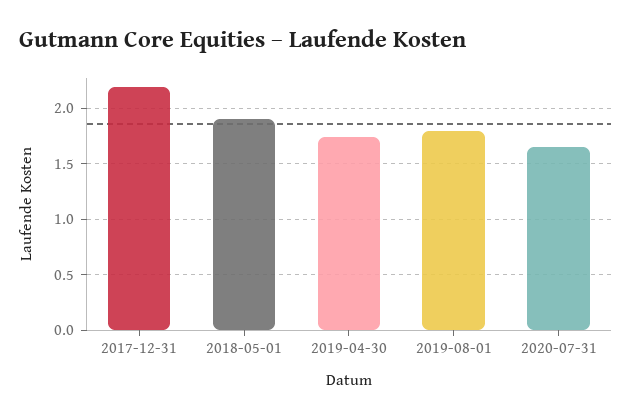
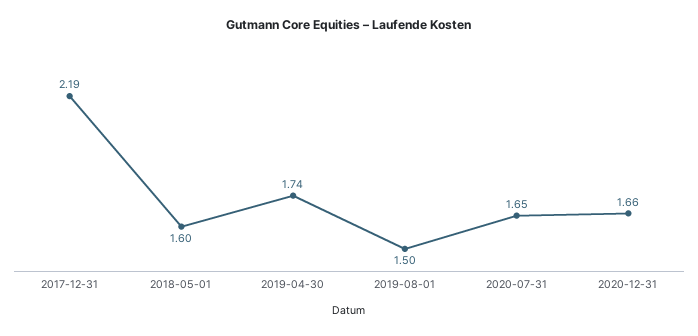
2018-05-01: 1.9 -> 1.6
2019-08-01: 1.8 -> 1.5
2020-12-31: none -> 1.66

